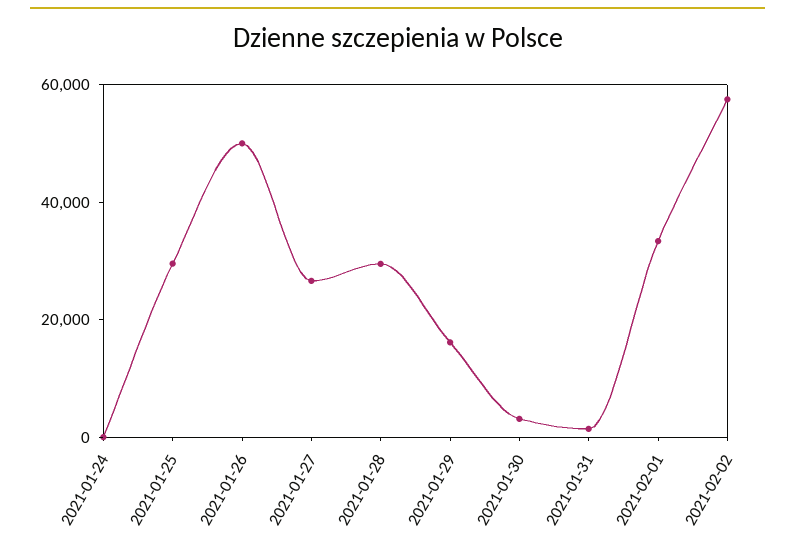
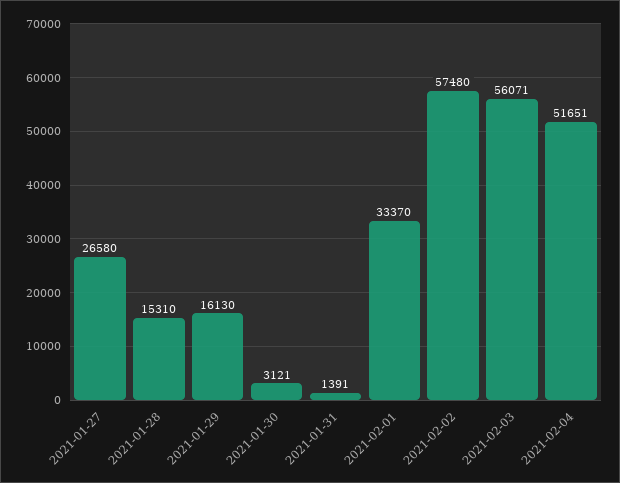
2021-01-24: 0 -> none
2021-01-25: 30000 -> none
2021-01-26: 50000 -> none
2021-01-28: 30000 -> 15310
2021-02-03: none -> 56071
2021-02-04: none -> 51651

